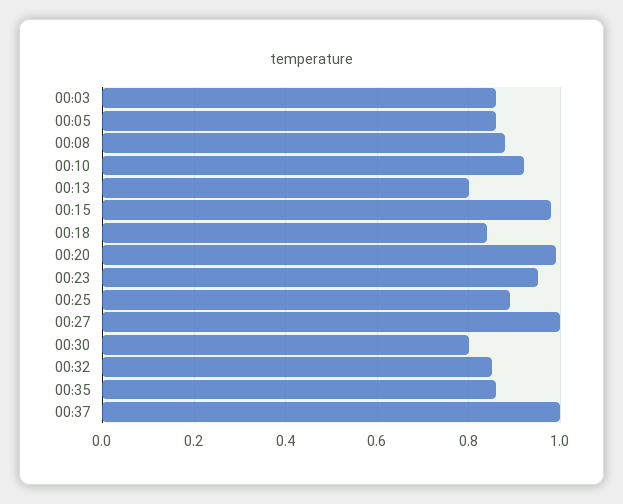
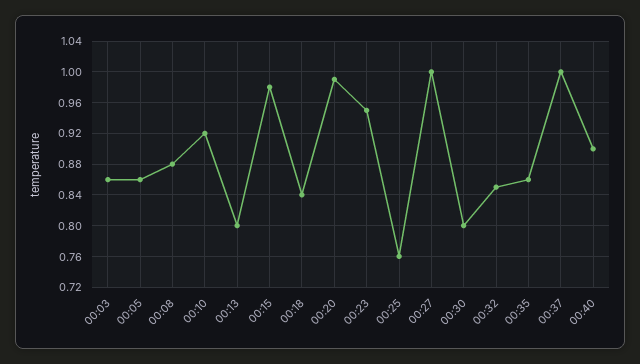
00:25: 0.9 -> 0.76
00:40: none -> 0.9

